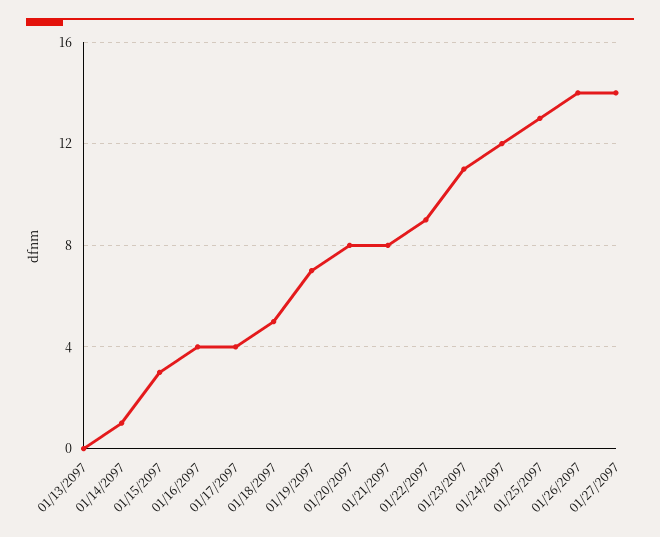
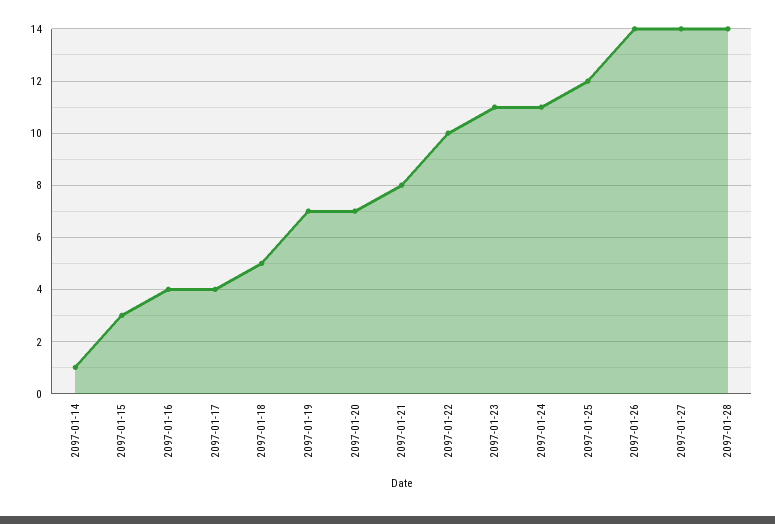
01/13/2097: 0 -> none
01/20/2097: 8 -> 7
01/22/2097: 9 -> 10
01/24/2097: 12 -> 11
01/25/2097: 13 -> 12
2097-01-28: none -> 14

